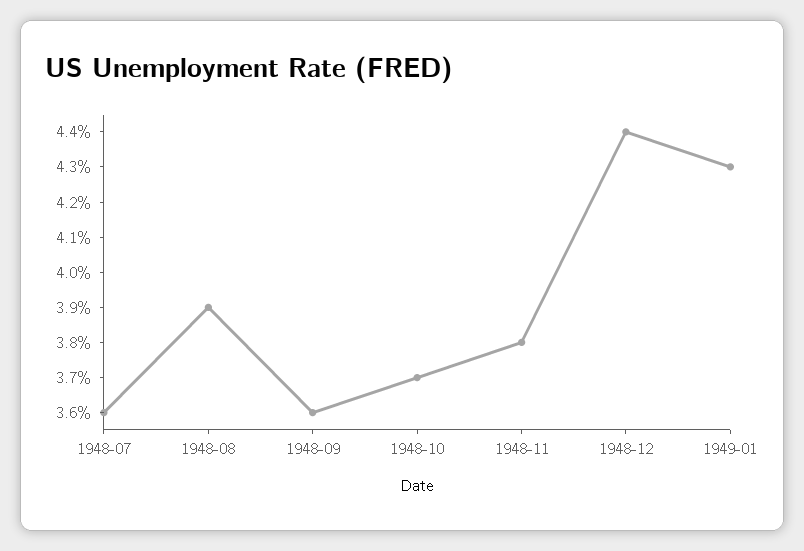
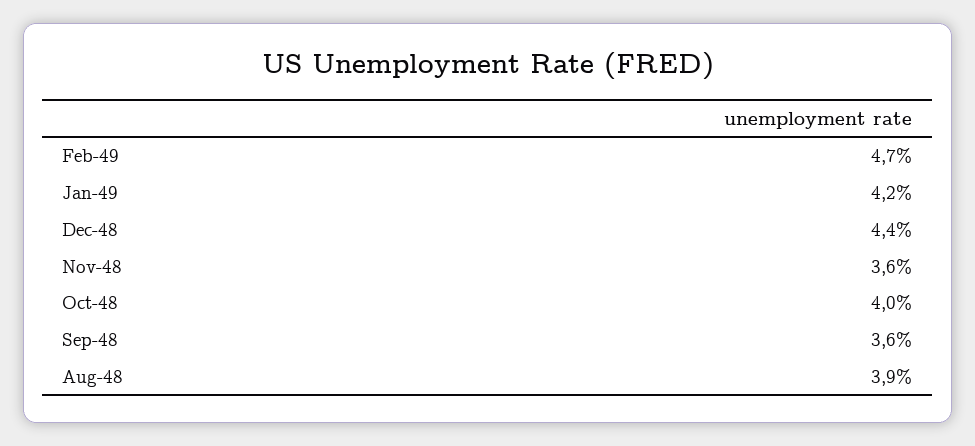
1948-07: 3.6 -> none
1948-10: 3.7 -> 4
1948-11: 3.8 -> 3.6
1949-01: 4.3 -> 4.2
Feb-49: none -> 4.7

